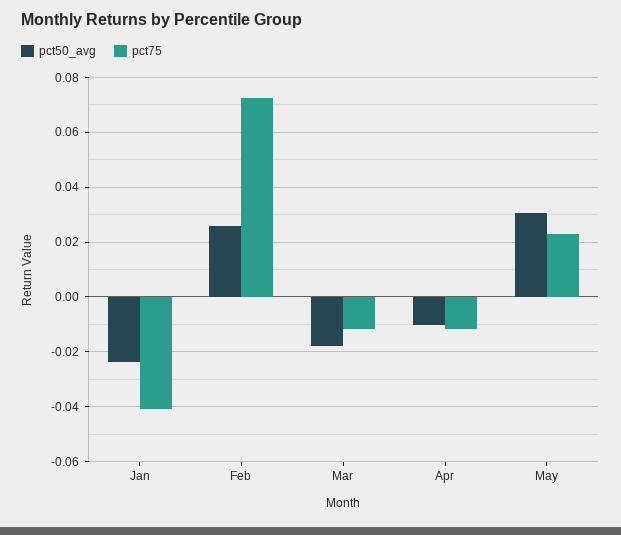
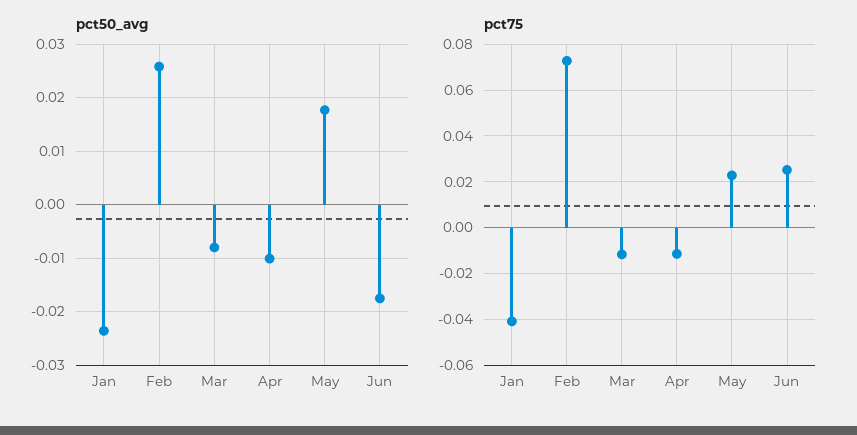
pct50_avg, Mar: -0.0175 -> -0.008
pct50_avg, May: 0.03 -> 0.018
pct50_avg, Jun: none -> -0.018
pct75, Jun: none -> 0.025

